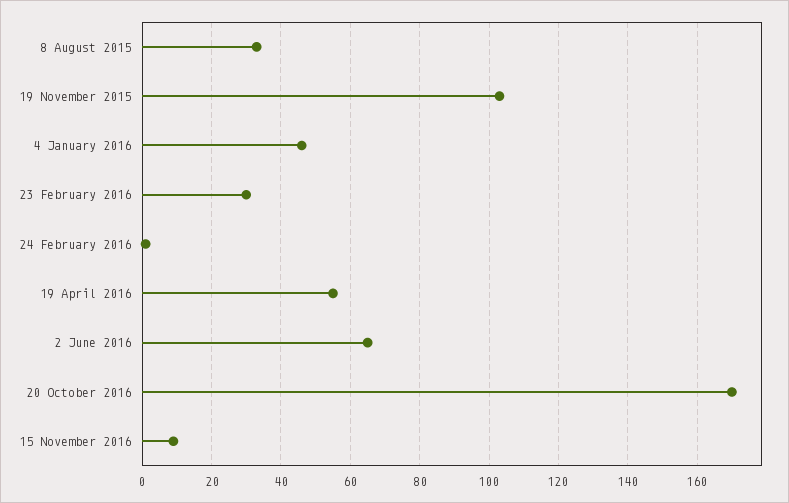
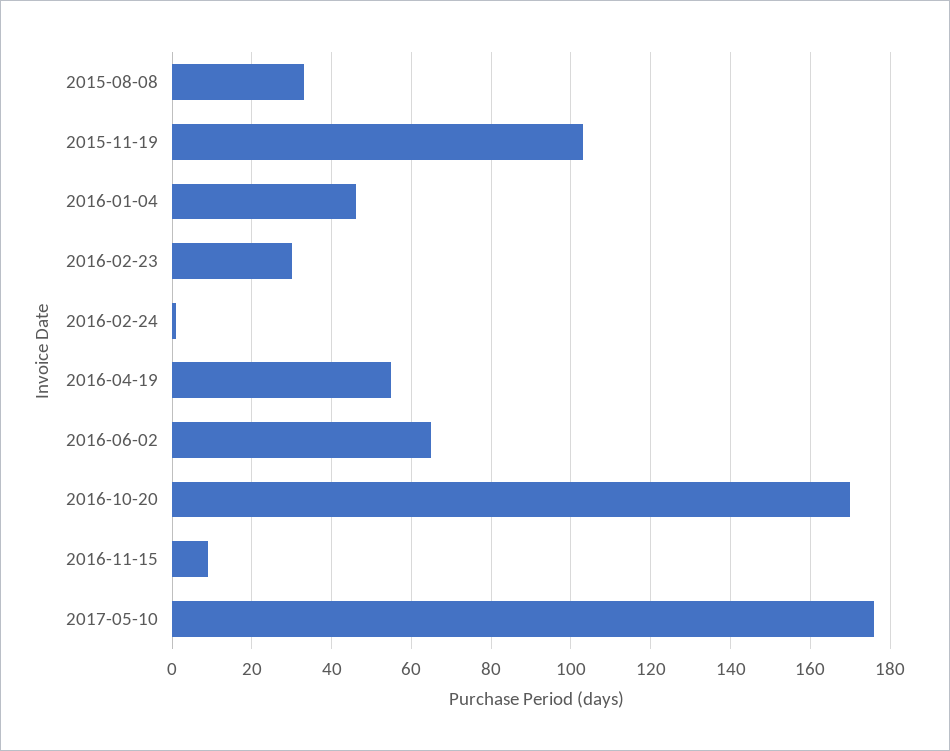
2017-05-10: none -> 175

